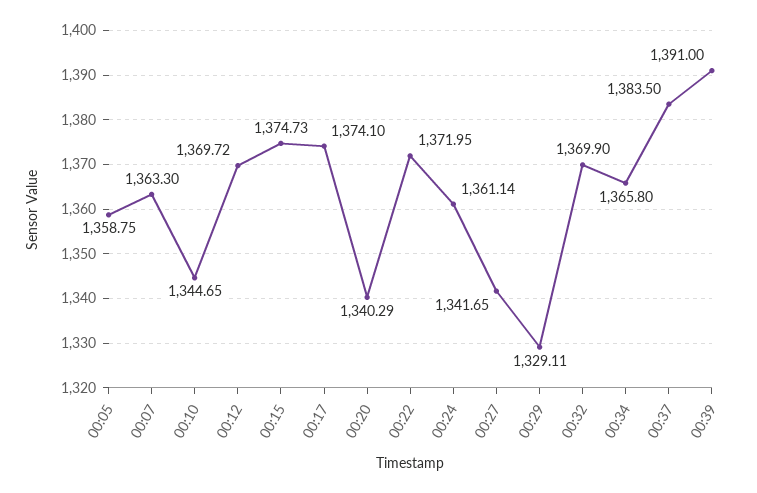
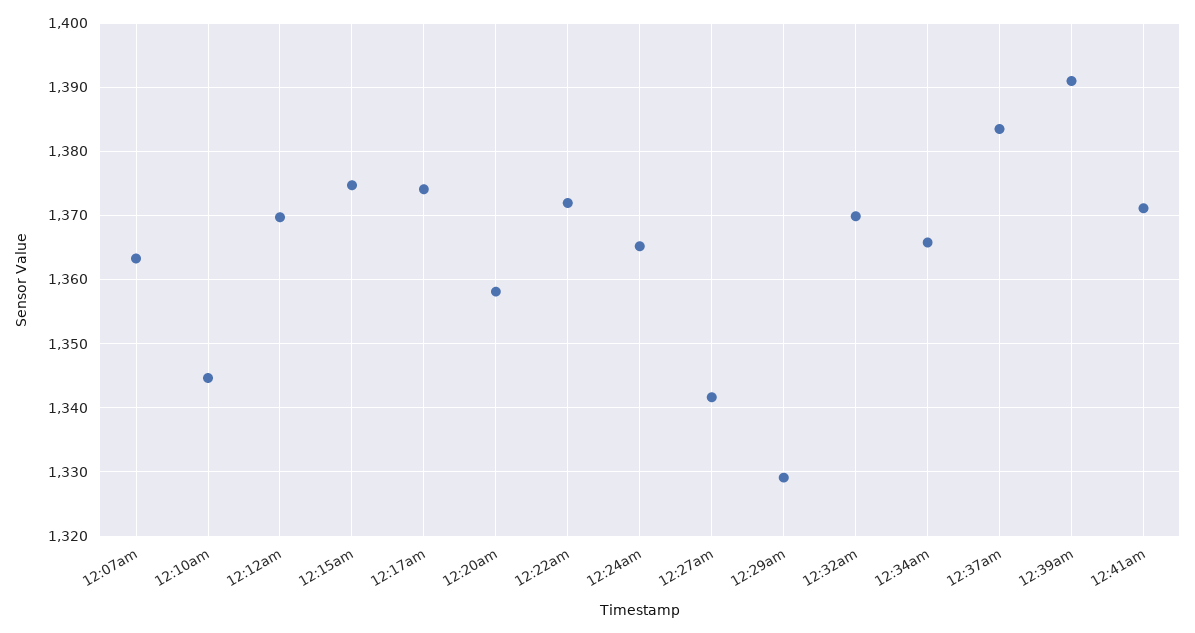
00:05: 1358.75 -> none
00:20: 1340.29 -> 1358
00:24: 1361.14 -> 1365
12:41am: none -> 1371

